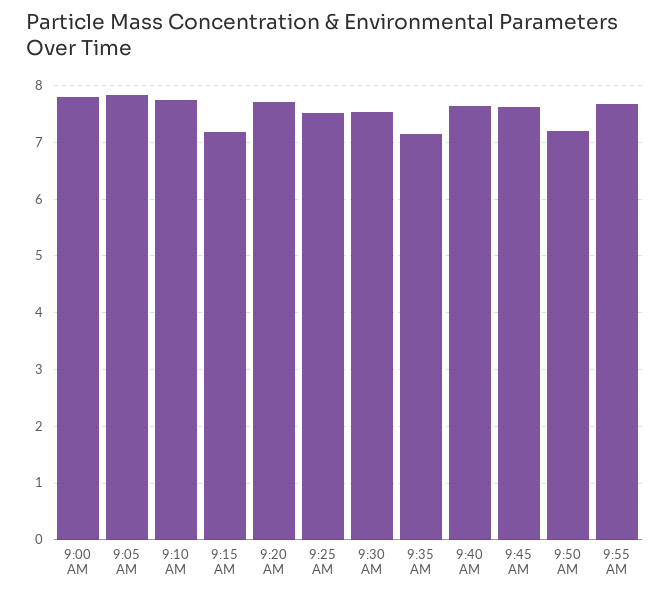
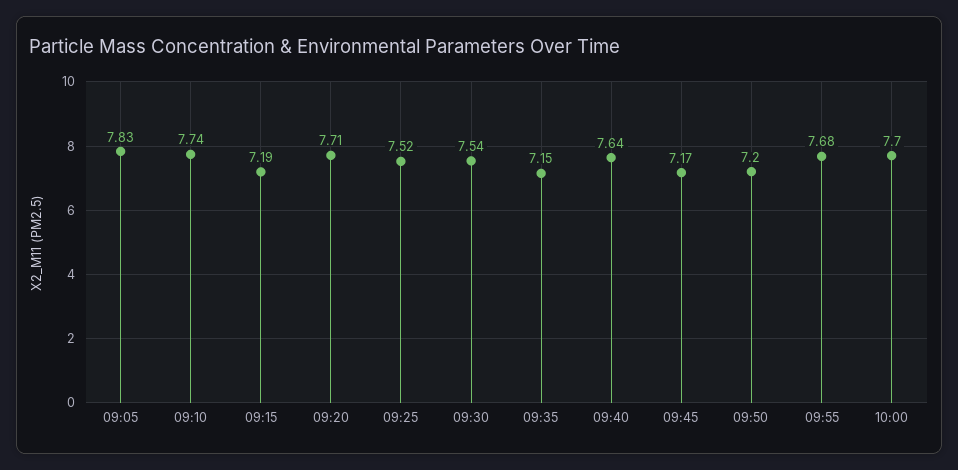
9:00 AM: 7.8 -> none
9:45 AM: 7.6 -> 7.17
10:00: none -> 7.7

